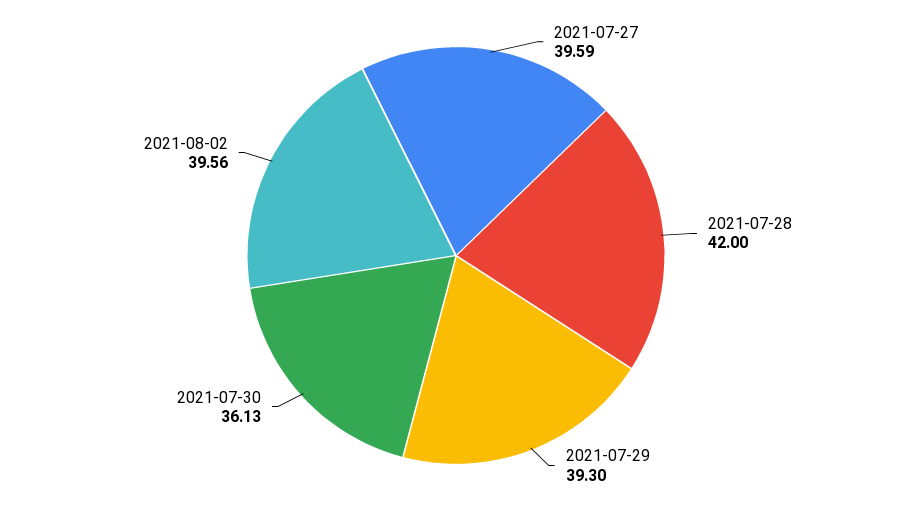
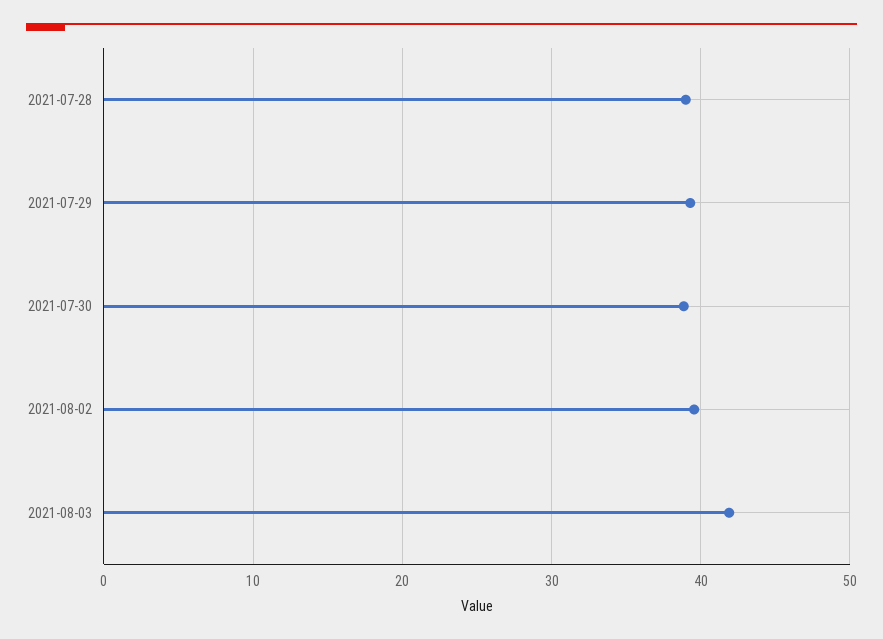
2021-07-27: 39.59 -> none
2021-07-28: 42 -> 39
2021-07-30: 36.13 -> 39
2021-08-03: none -> 42

